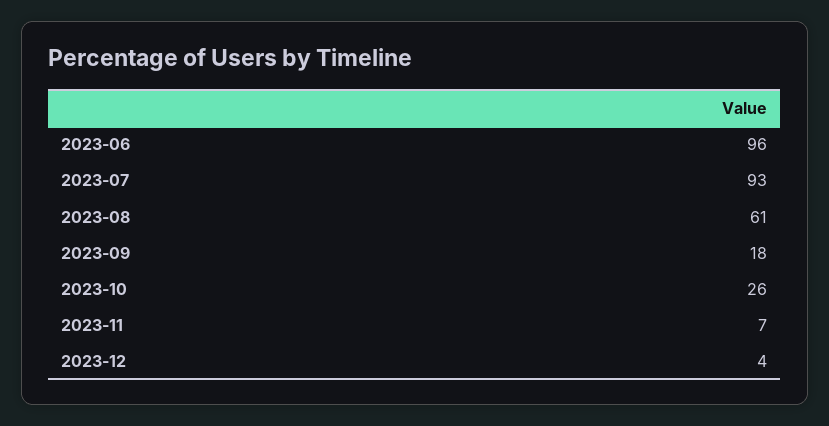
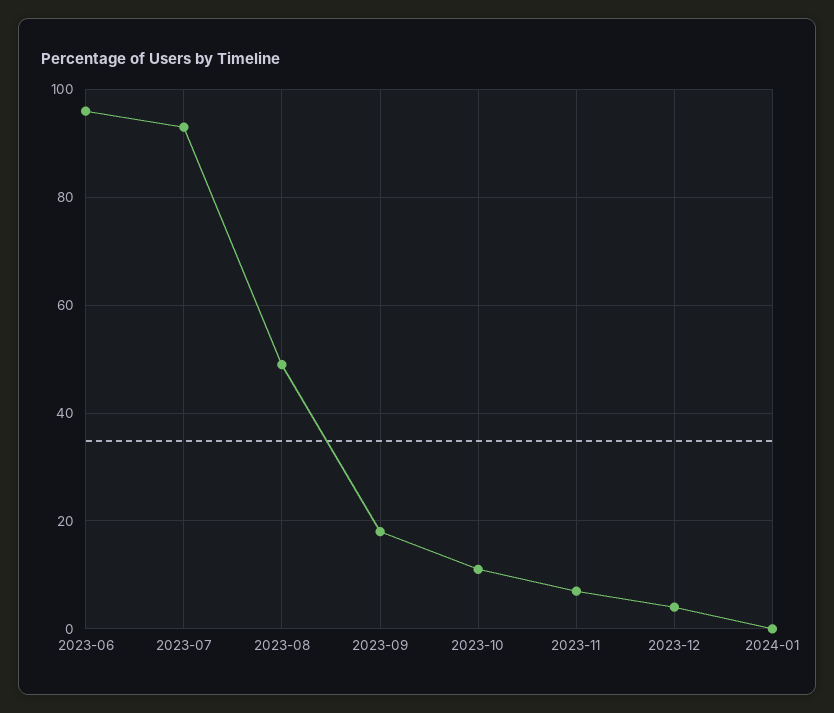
2023-08: 61 -> 50
2023-10: 26 -> 10
2024-01: none -> 0

